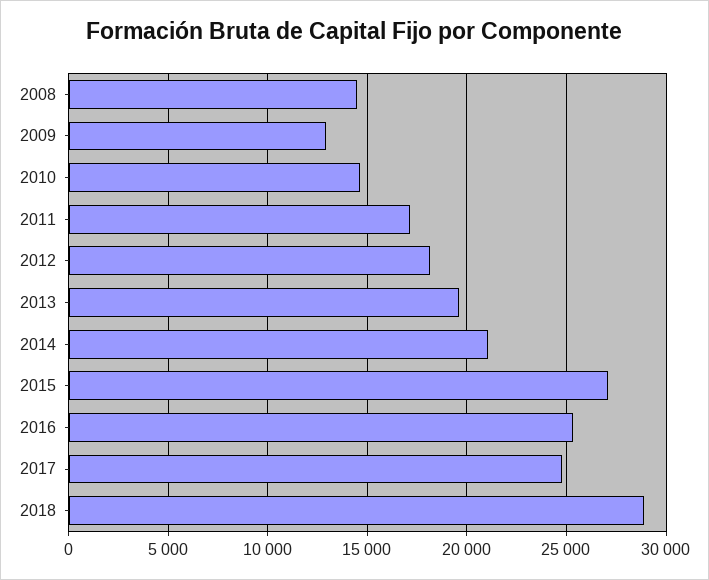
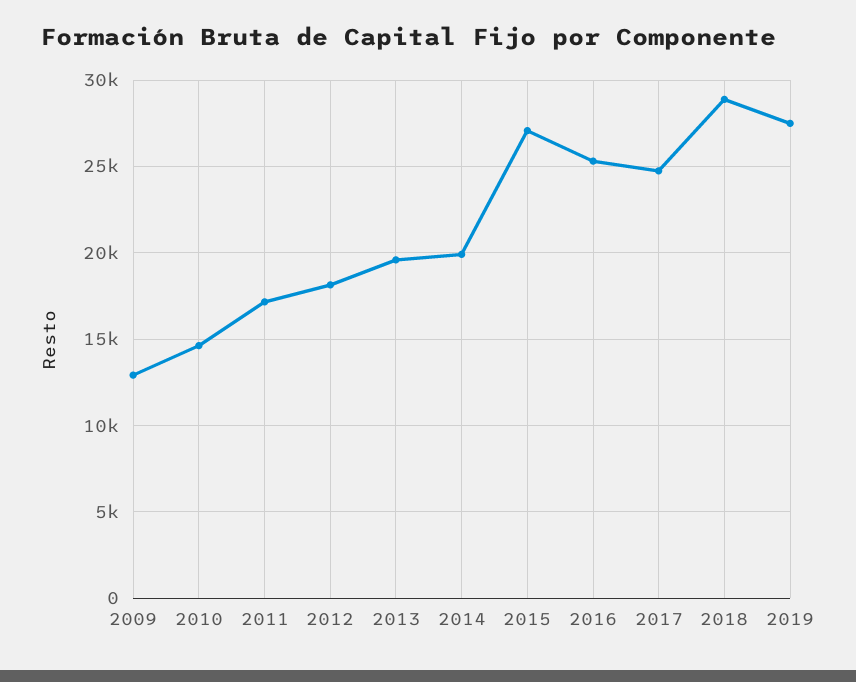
2008: 14500 -> none
2014: 21000 -> 20000
2019: none -> 27500

